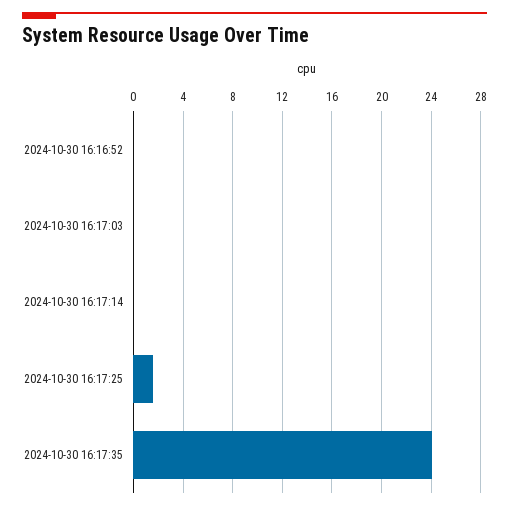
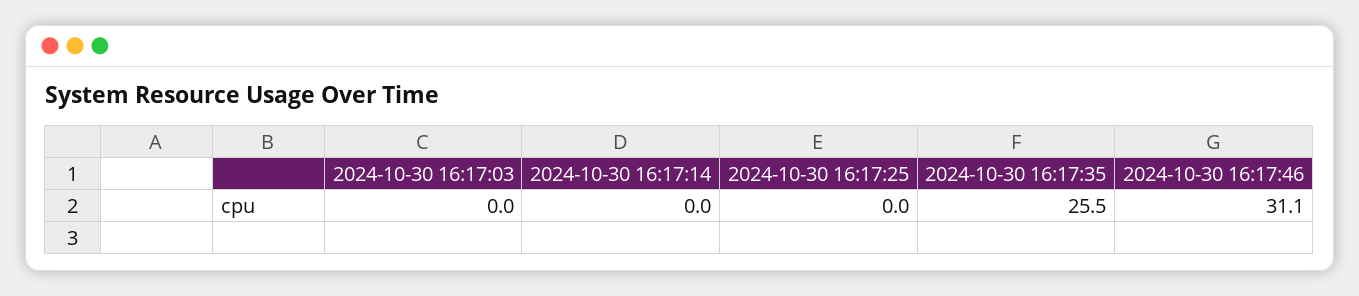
2024-10-30 16:16:52: 0 -> none
2024-10-30 16:17:25: 1.5 -> 0
2024-10-30 16:17:35: 24 -> 25.5
2024-10-30 16:17:46: none -> 31.1

